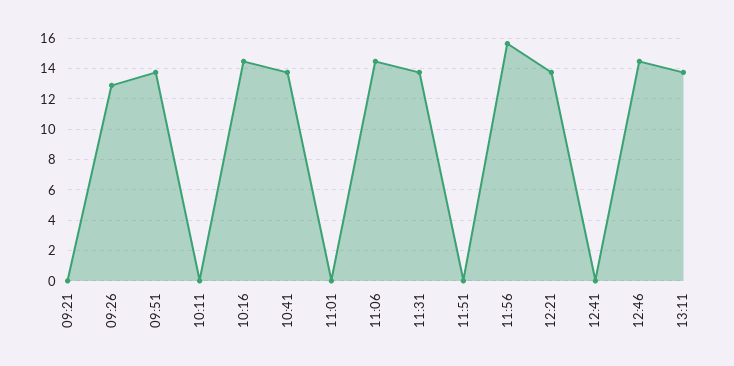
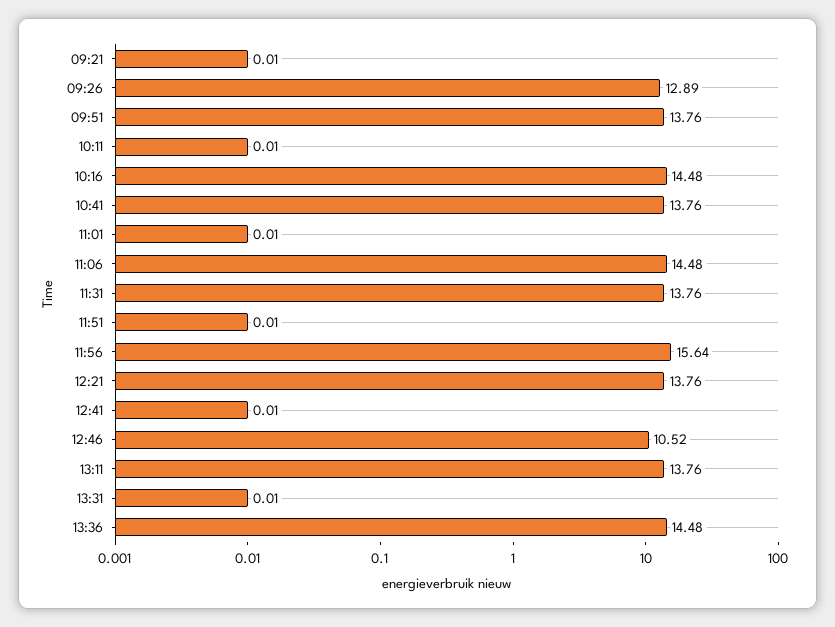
12:46: 14.5 -> 10.52
13:31: none -> 0.01
13:36: none -> 14.48

